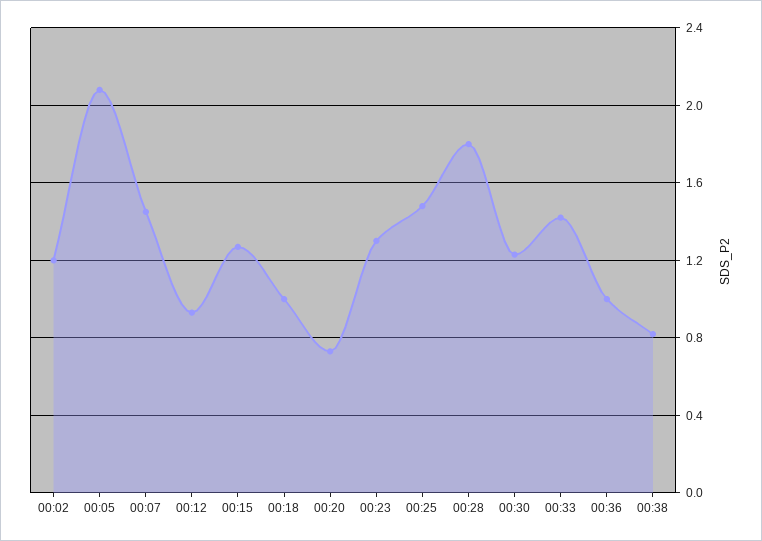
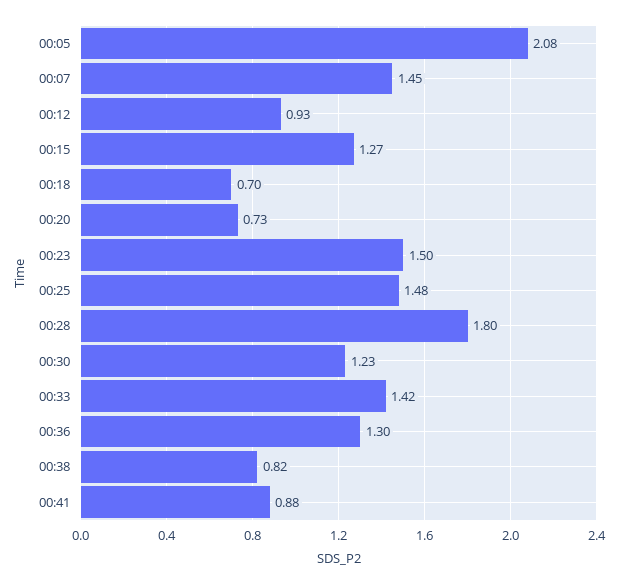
00:02: 1.2 -> none
00:18: 1 -> 0.7
00:23: 1.3 -> 1.5
00:36: 1 -> 1.3
00:41: none -> 0.88

